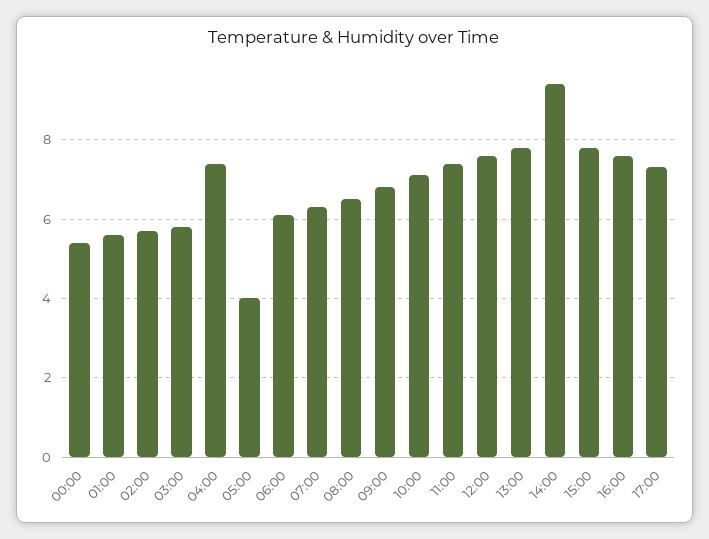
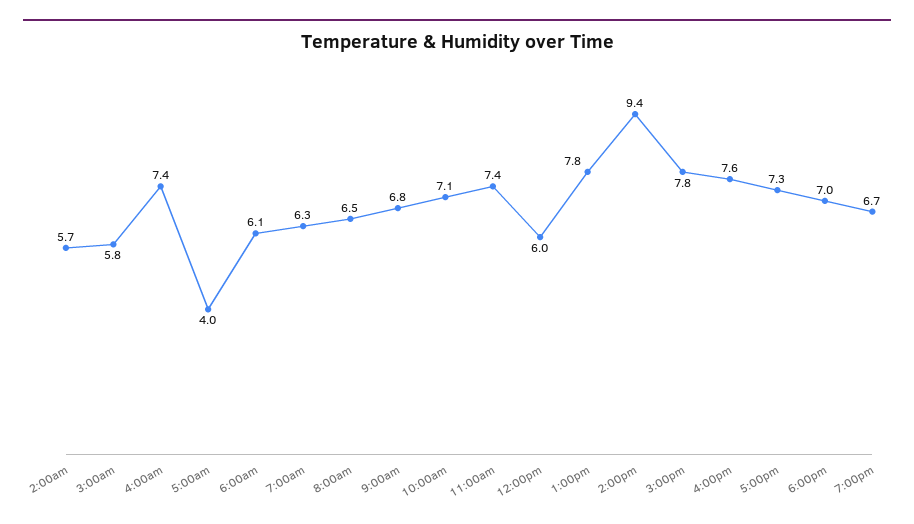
00:00: 5.5 -> none
01:00: 5.5 -> none
12:00: 7.5 -> 6
6:00pm: none -> 7
7:00pm: none -> 6.7

